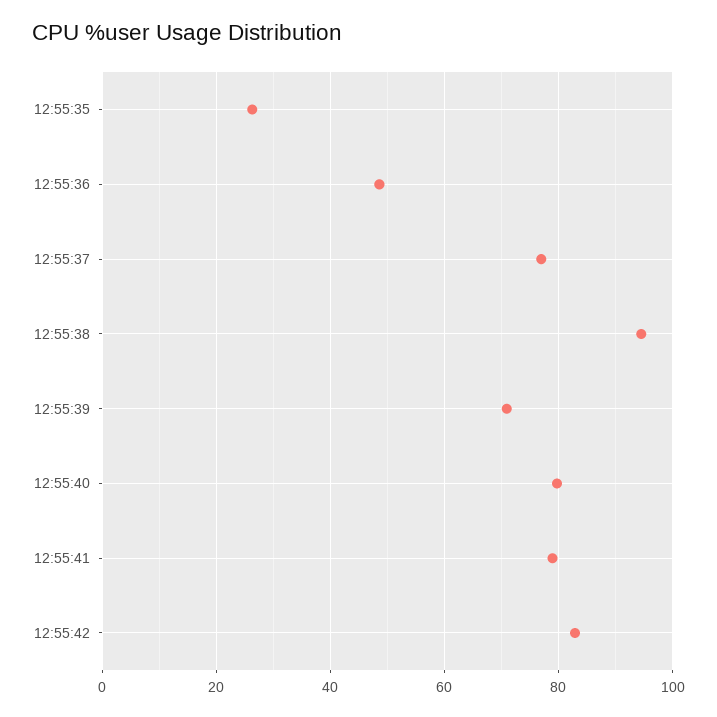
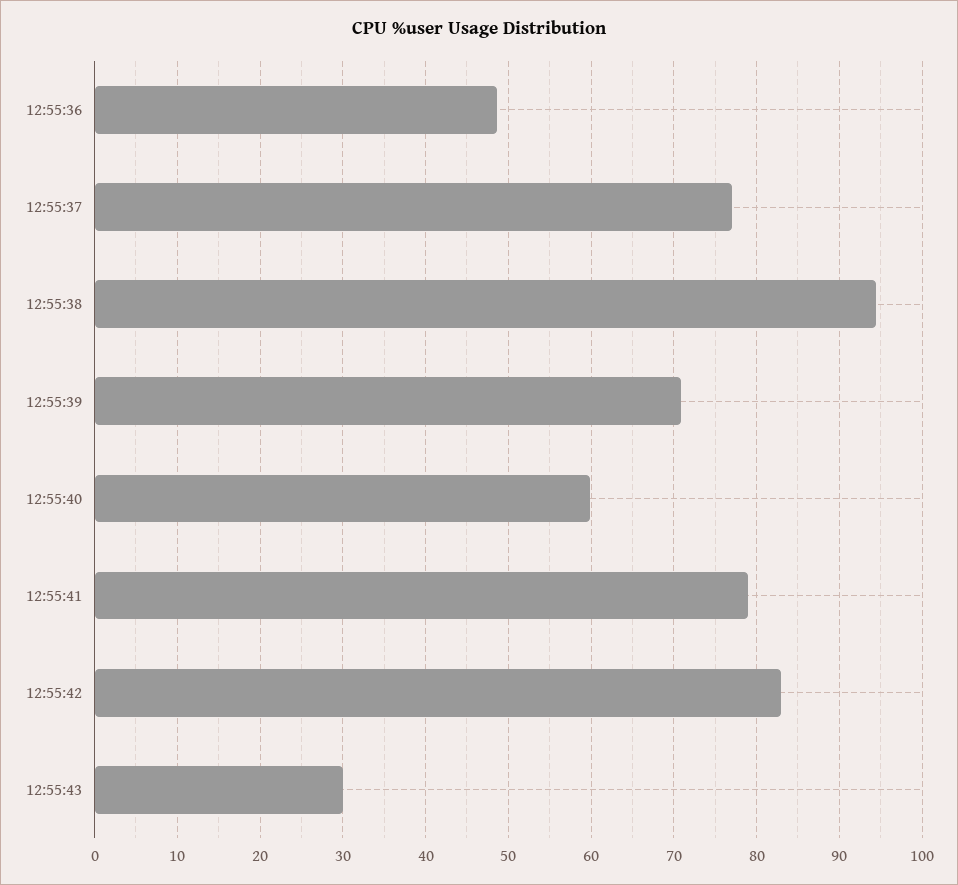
12:55:35: 26 -> none
12:55:40: 80 -> 60
12:55:43: none -> 30

